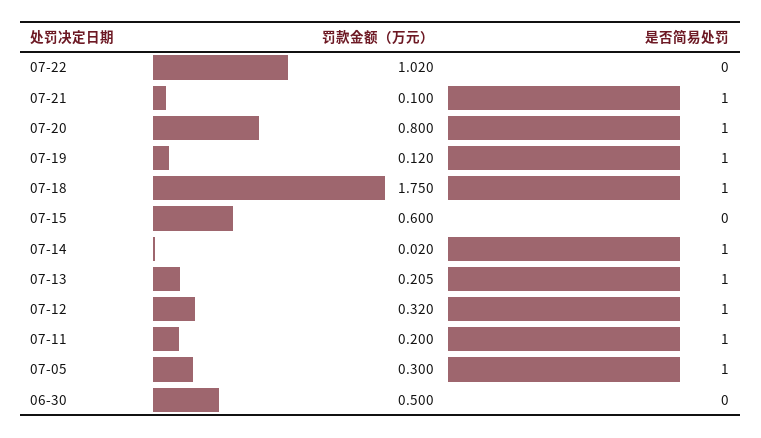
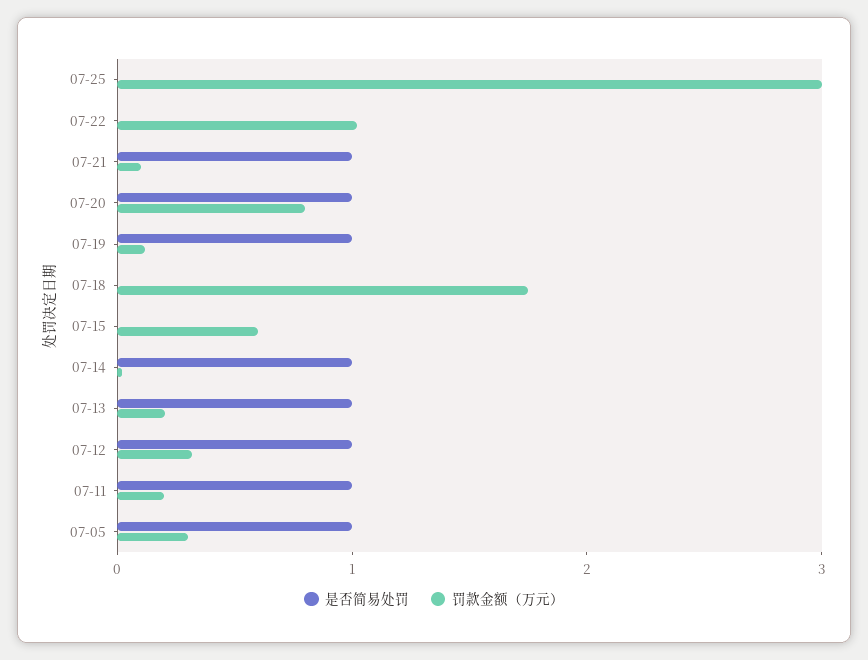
是否简易处罚, 07-18: 1 -> 0
罚款金额（万元）, 06-30: 0.5 -> none
是否简易处罚, 06-30: 0 -> none
是否简易处罚, 07-25: none -> 0
罚款金额（万元）, 07-25: none -> 3

